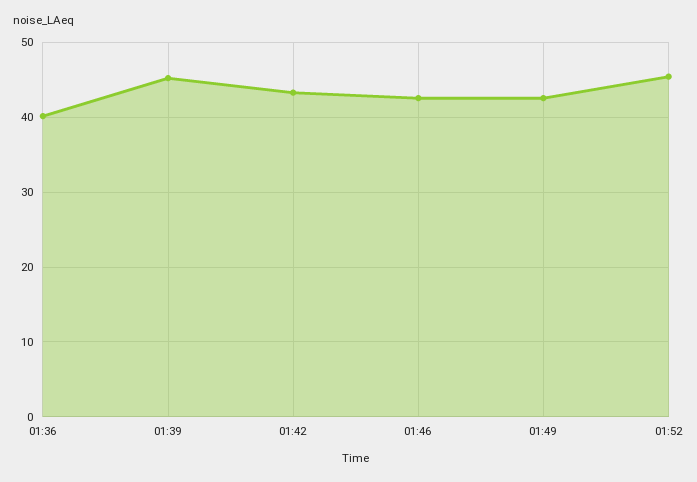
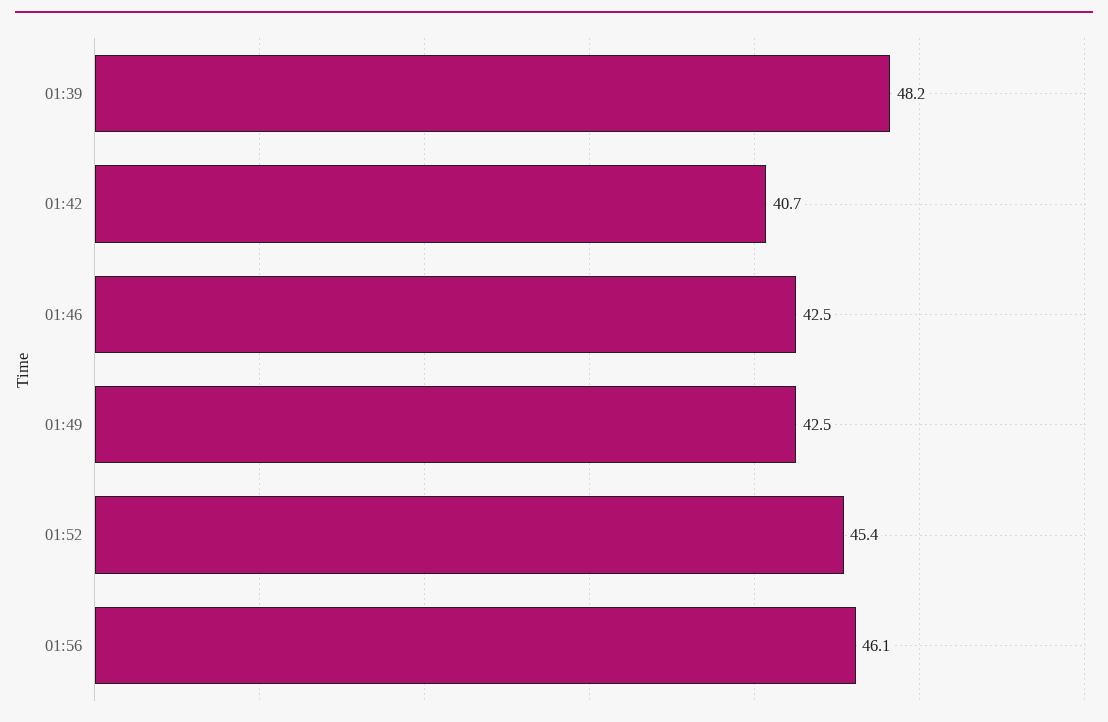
01:36: 40 -> none
01:39: 45 -> 48.2
01:42: 43 -> 40.7
01:56: none -> 46.1

